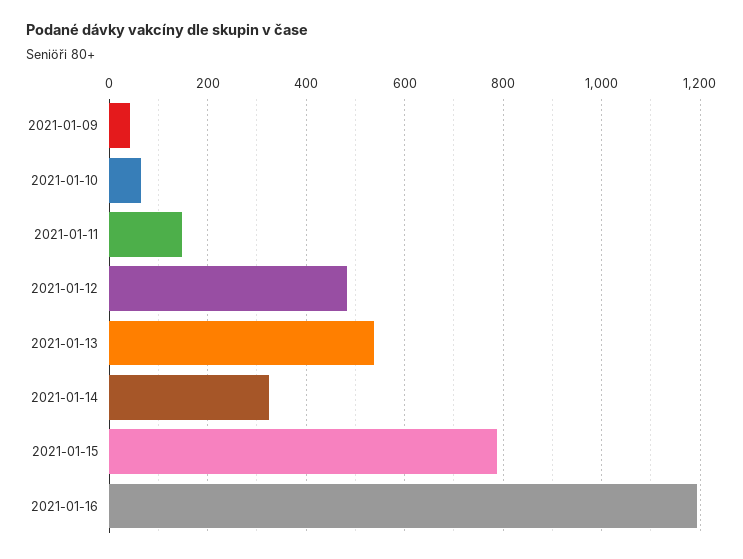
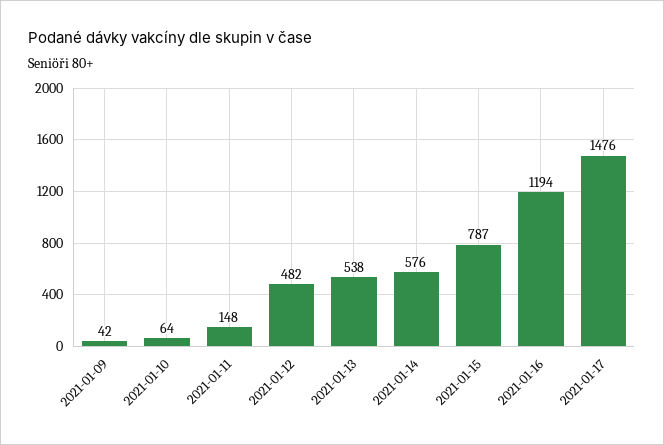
2021-01-14: 320 -> 576
2021-01-17: none -> 1476

